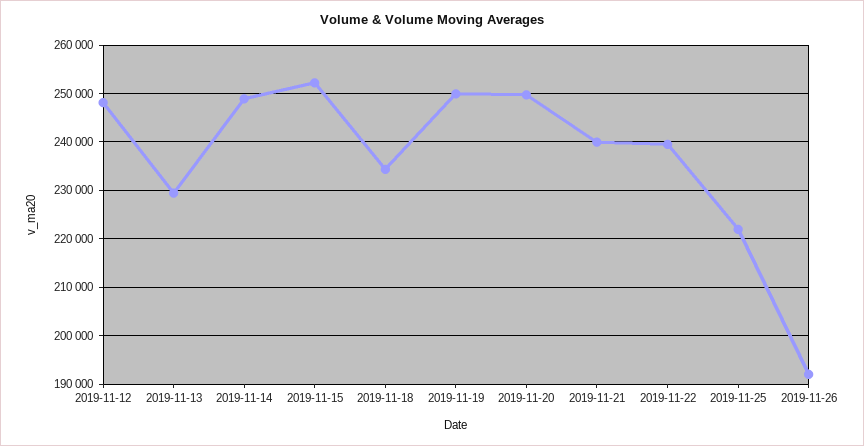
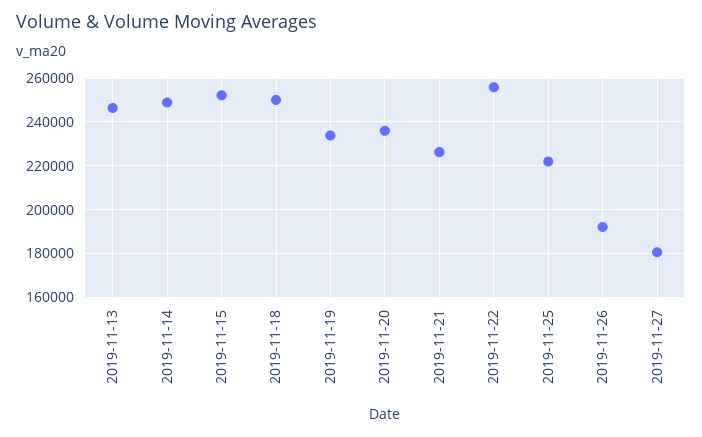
2019-11-12: 248000 -> none
2019-11-13: 230000 -> 245000
2019-11-18: 234000 -> 250000
2019-11-19: 250000 -> 235000
2019-11-20: 250000 -> 235000
2019-11-21: 240000 -> 225000
2019-11-22: 240000 -> 255000
2019-11-27: none -> 180000

